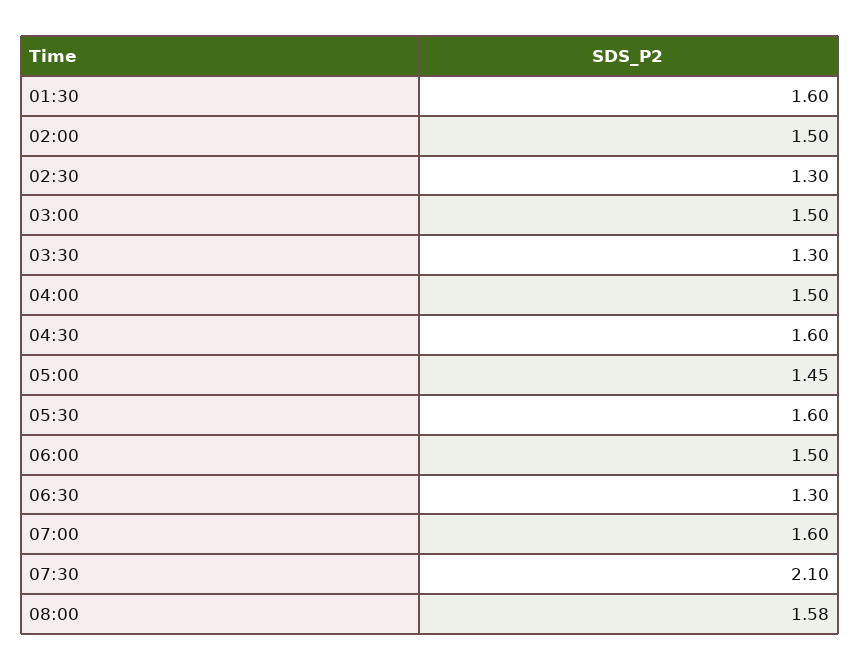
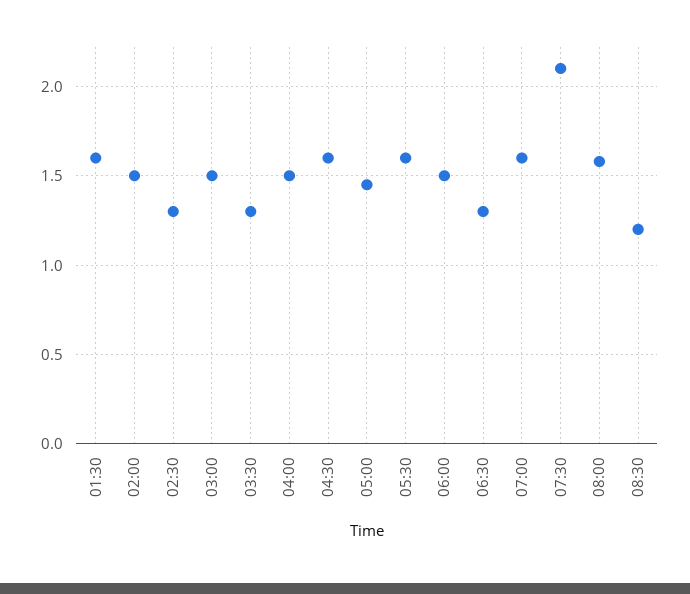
08:30: none -> 1.2

